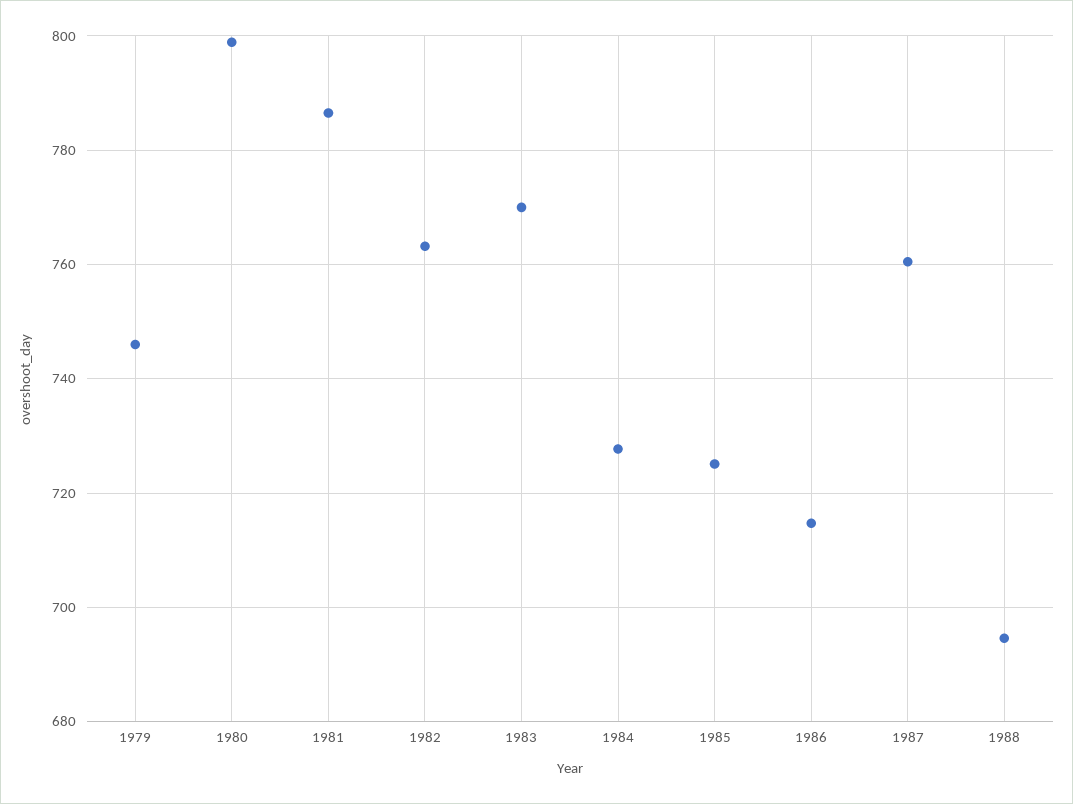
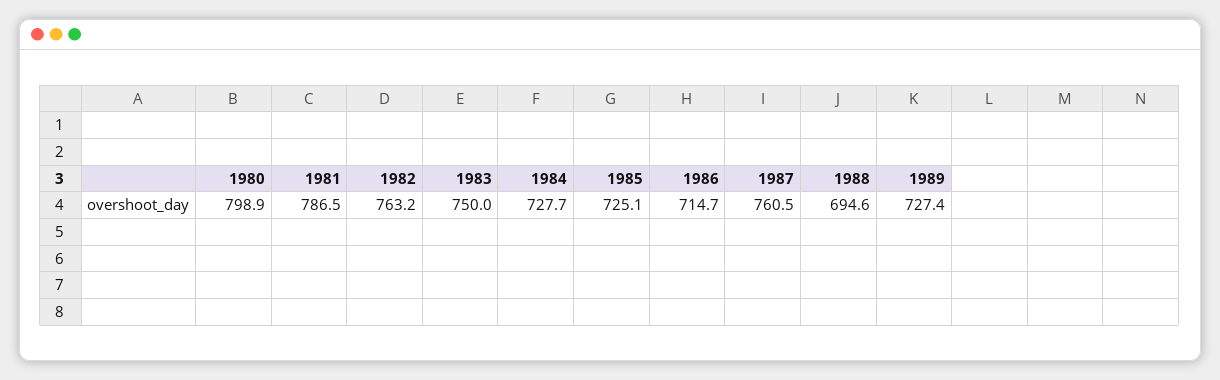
1979: 746 -> none
1983: 770 -> 750
1989: none -> 727.4

